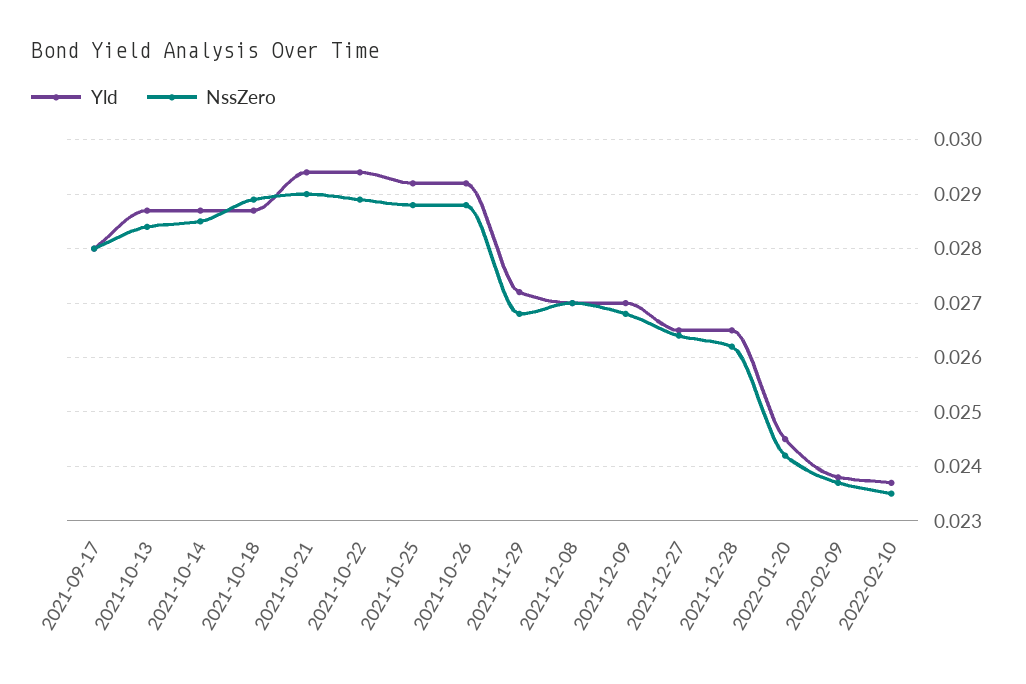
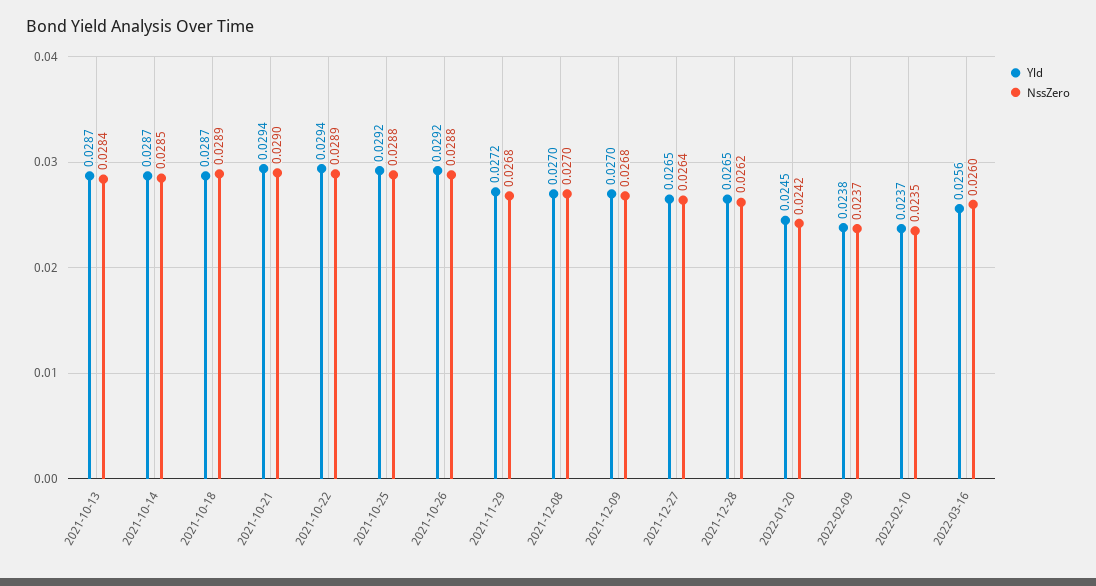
Yld, 2021-09-17: 0.028 -> none
NssZero, 2021-09-17: 0.028 -> none
Yld, 2022-03-16: none -> 0.0256
NssZero, 2022-03-16: none -> 0.026

